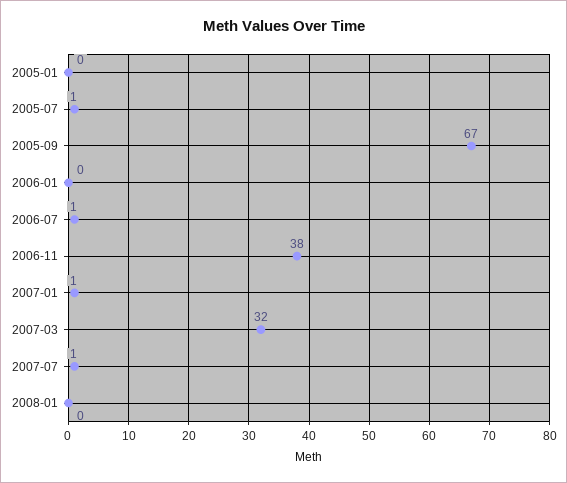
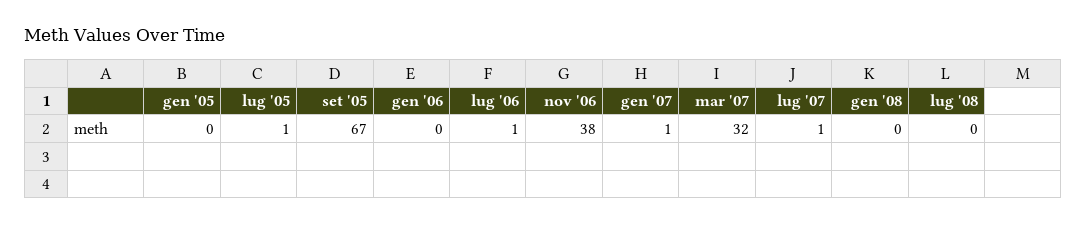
lug '08: none -> 0

